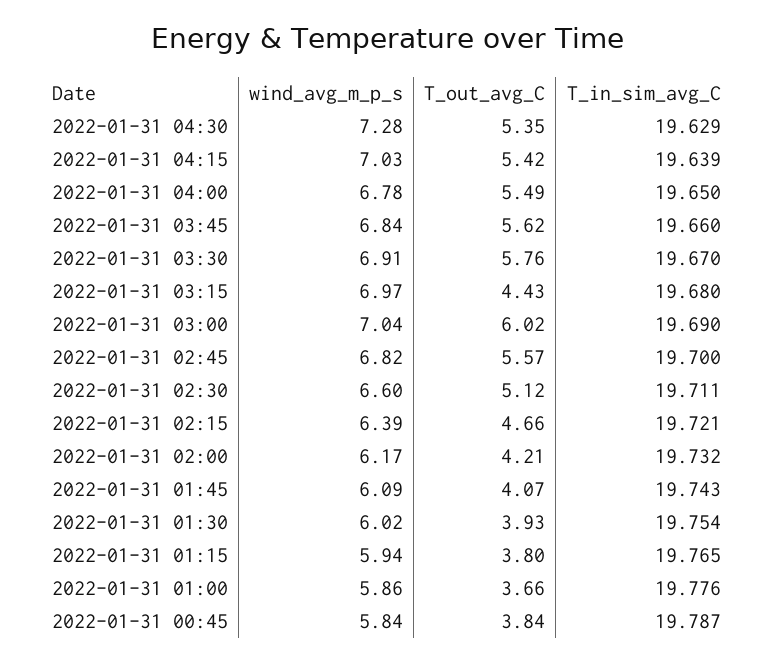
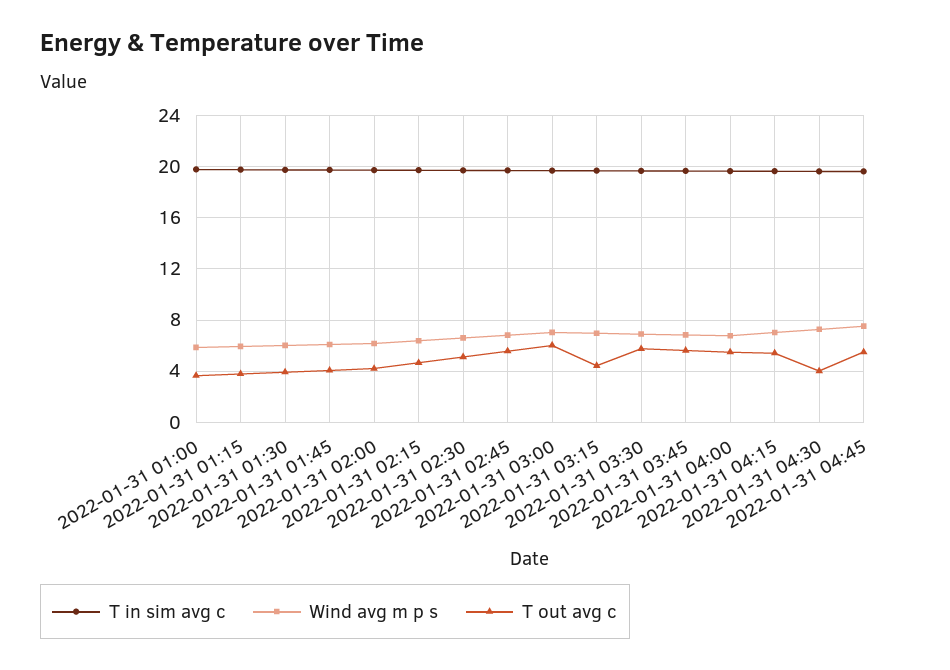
T_out_avg_C, 2022-01-31 04:30: 5.35 -> 4
wind_avg_m_p_s, 2022-01-31 00:45: 5.84 -> none
T_out_avg_C, 2022-01-31 00:45: 3.84 -> none
T_in_sim_avg_C, 2022-01-31 00:45: 19.787 -> none
T_in_sim_avg_C, 2022-01-31 04:45: none -> 19.5
wind_avg_m_p_s, 2022-01-31 04:45: none -> 7.5
T_out_avg_C, 2022-01-31 04:45: none -> 5.5

